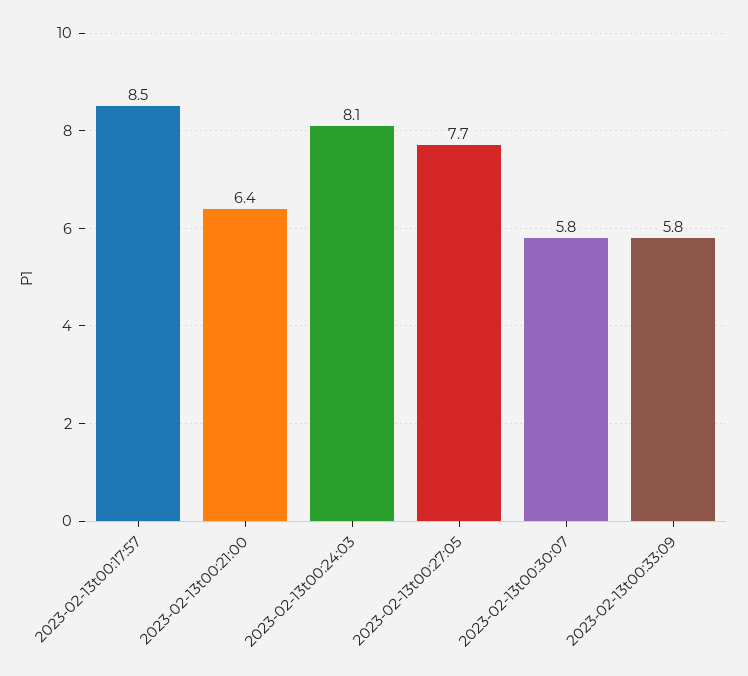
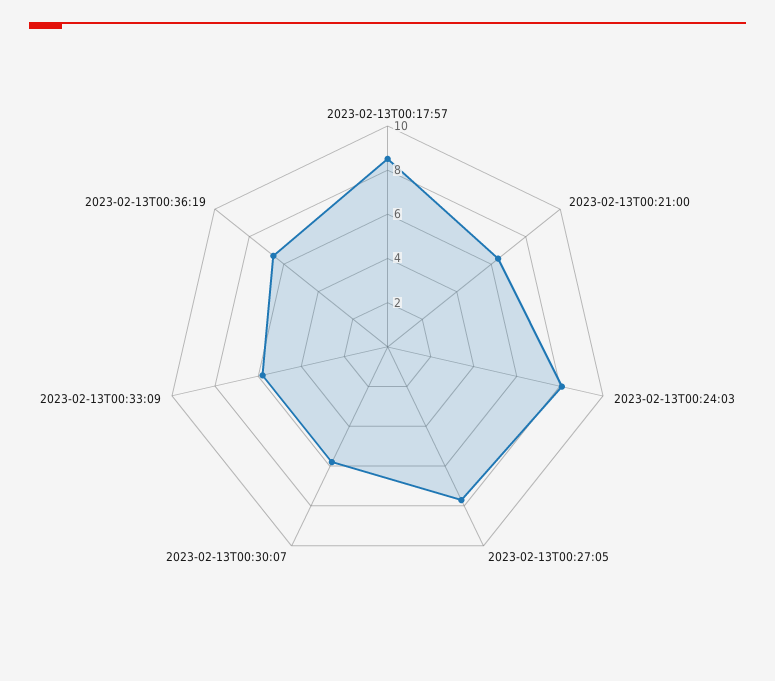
2023-02-13T00:36:19: none -> 6.5

